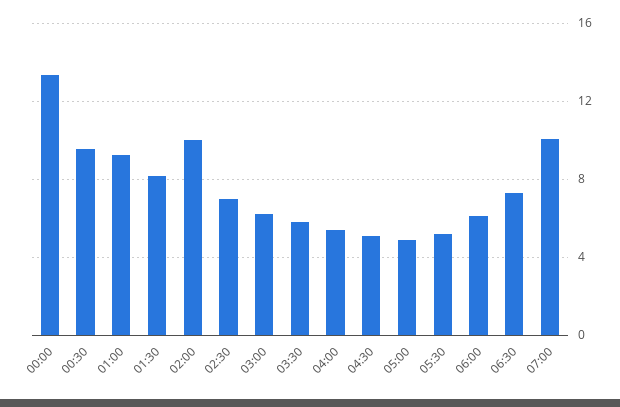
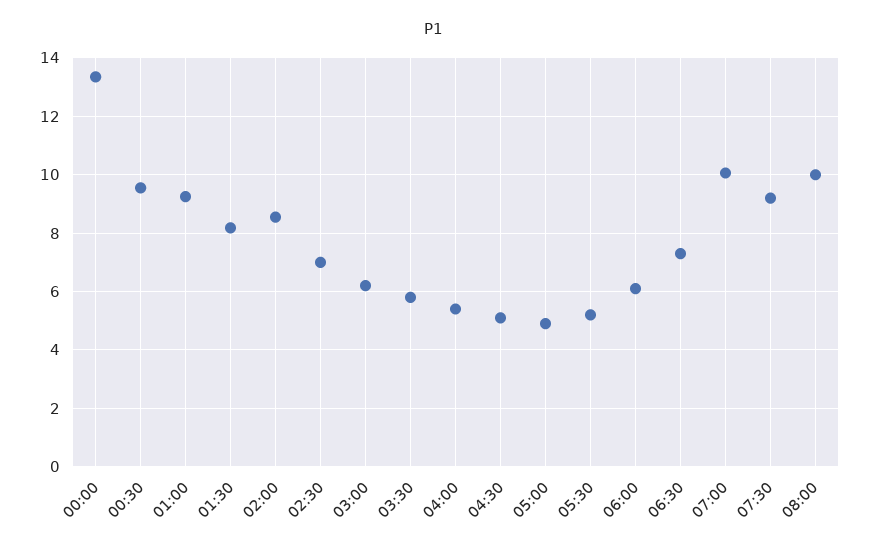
02:00: 10 -> 8.5
07:30: none -> 9.25
08:00: none -> 10

